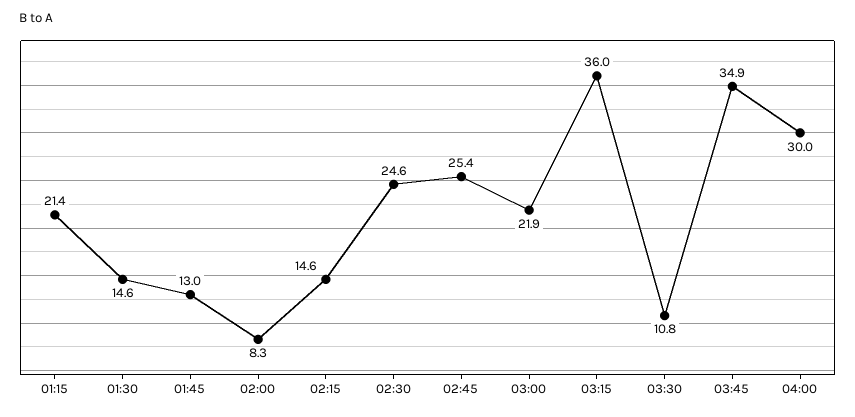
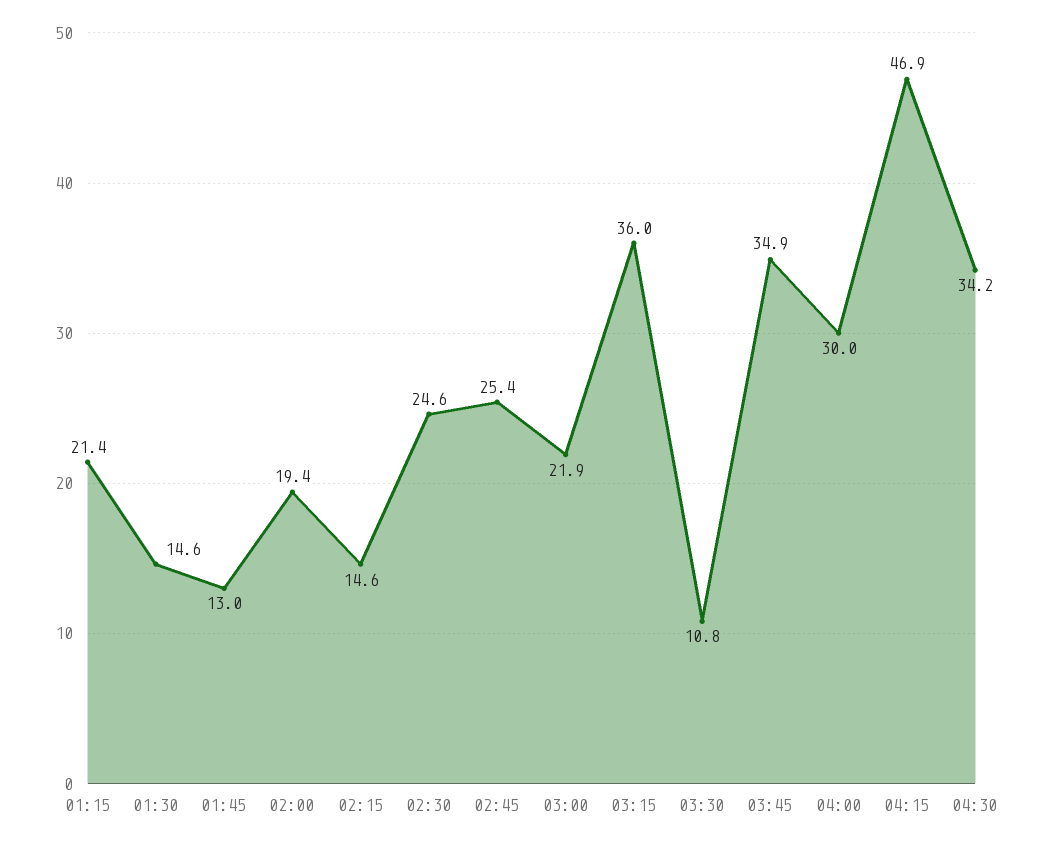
02:00: 8.3 -> 19.4
04:15: none -> 46.9
04:30: none -> 34.2

